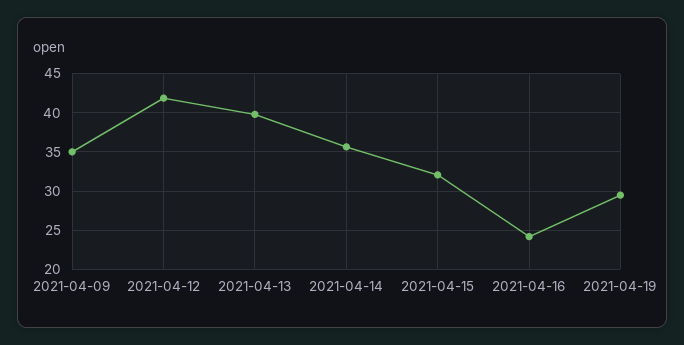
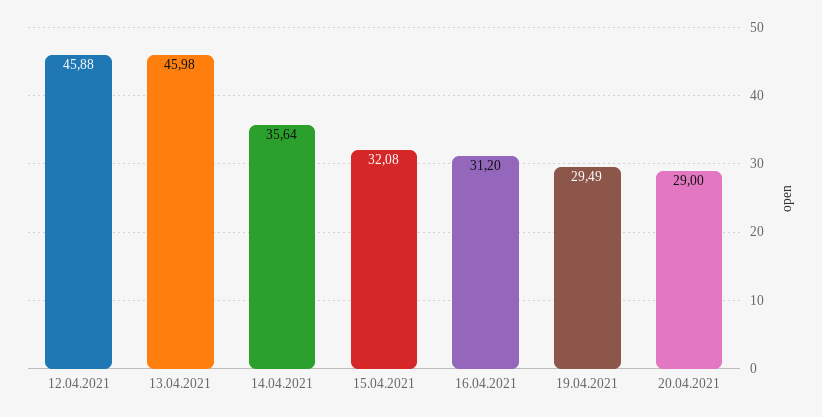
2021-04-09: 35 -> none
2021-04-12: 42 -> 45.88
2021-04-13: 40 -> 45.98
2021-04-16: 24 -> 31.2
20.04.2021: none -> 29

